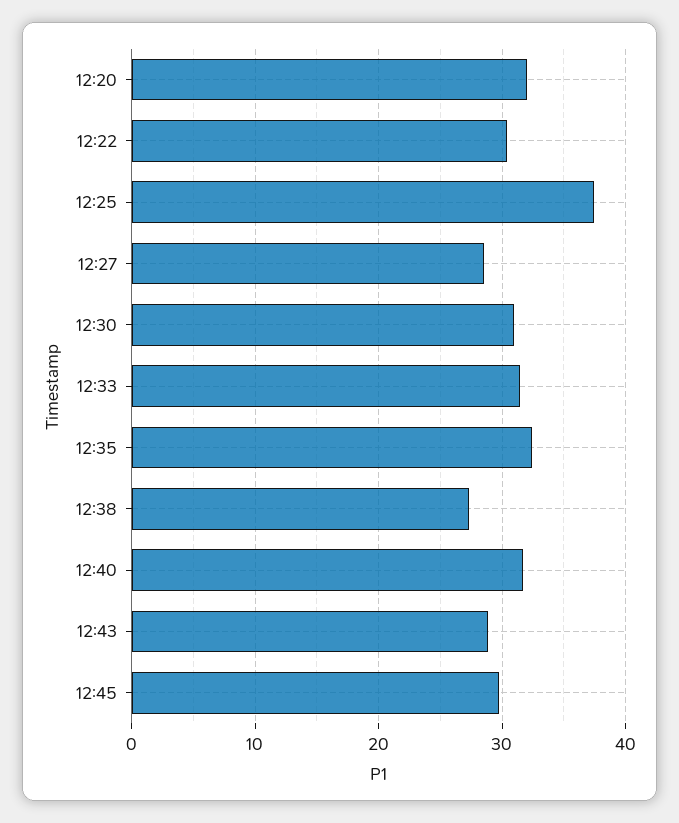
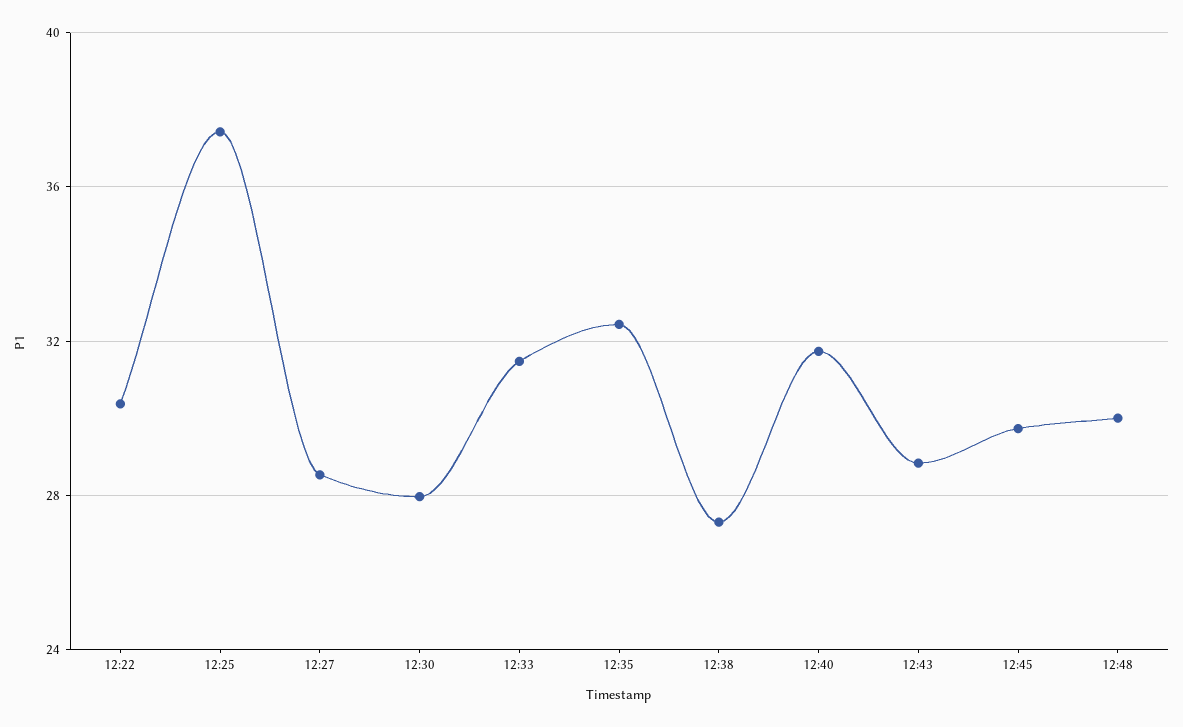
12:20: 32 -> none
12:30: 31 -> 28
12:48: none -> 30

